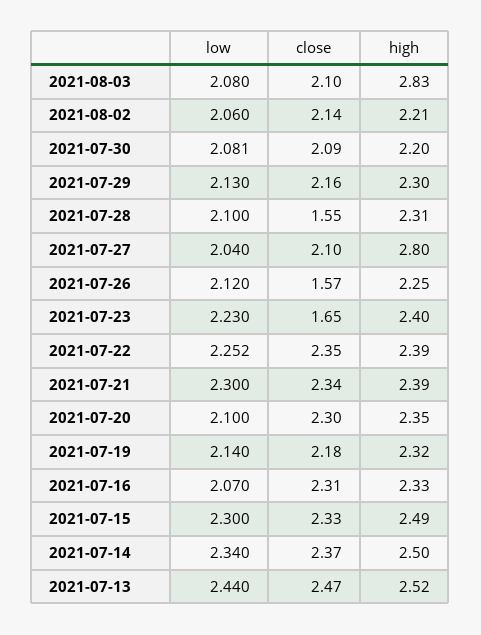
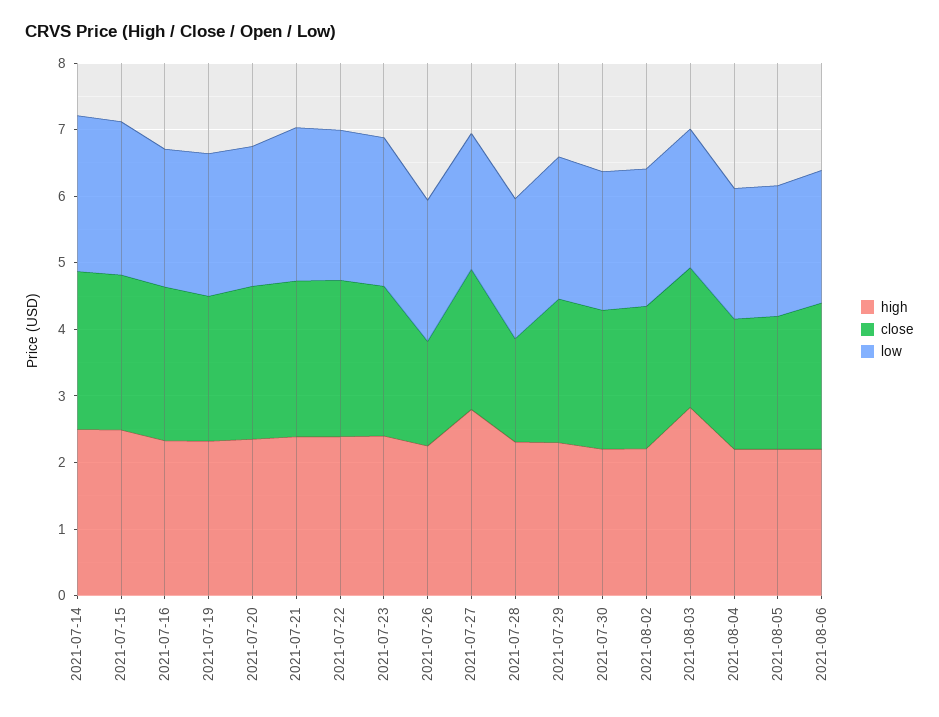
close, 2021-07-23: 1.65 -> 2.2
low, 2021-07-13: 2.44 -> none
close, 2021-07-13: 2.47 -> none
high, 2021-07-13: 2.52 -> none
high, 2021-08-04: none -> 2.2
close, 2021-08-04: none -> 2
low, 2021-08-04: none -> 2
high, 2021-08-05: none -> 2.2
close, 2021-08-05: none -> 2
low, 2021-08-05: none -> 2
high, 2021-08-06: none -> 2.2
close, 2021-08-06: none -> 2.2
low, 2021-08-06: none -> 2

